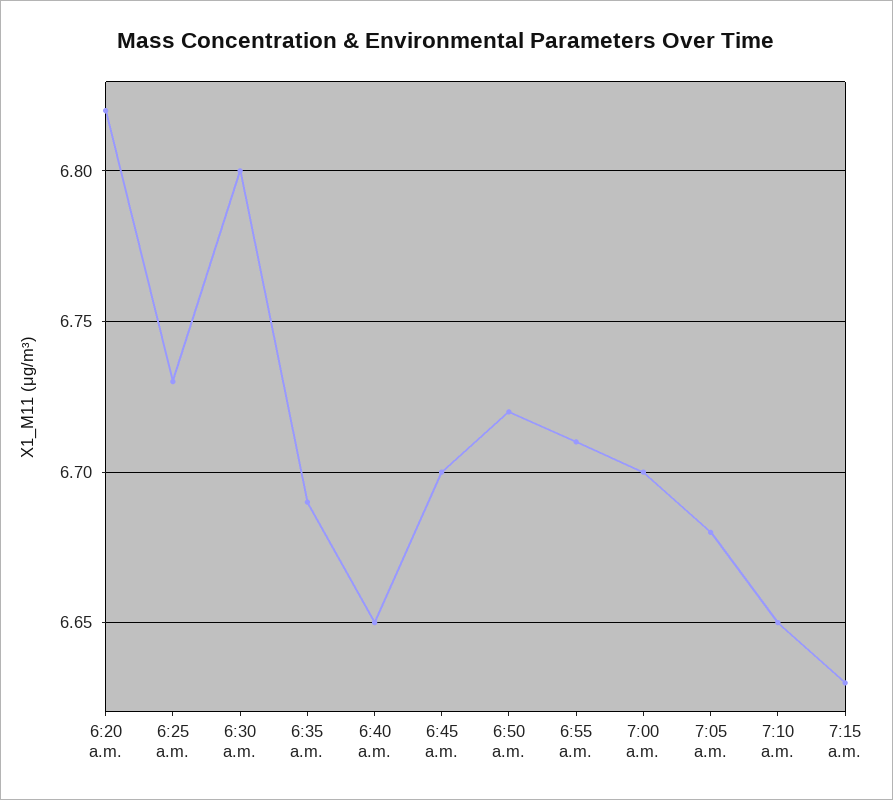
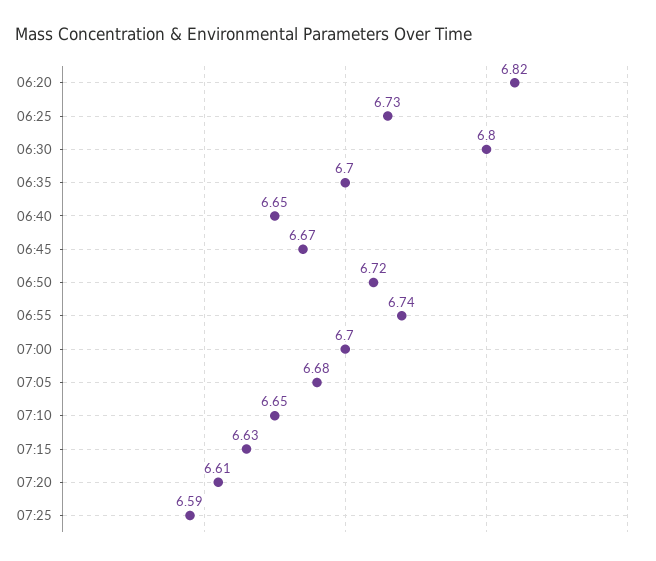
6:35 a.m.: 6.69 -> 6.7
6:45 a.m.: 6.7 -> 6.67
6:55 a.m.: 6.71 -> 6.74
07:20: none -> 6.61
07:25: none -> 6.59

